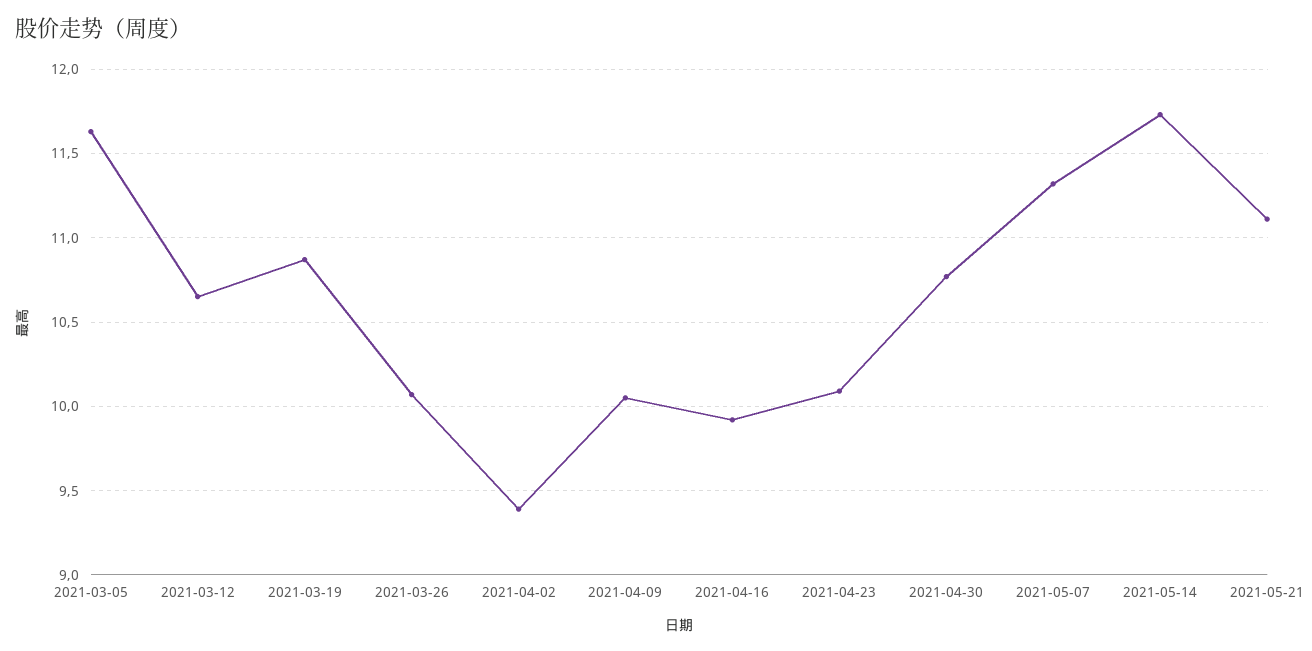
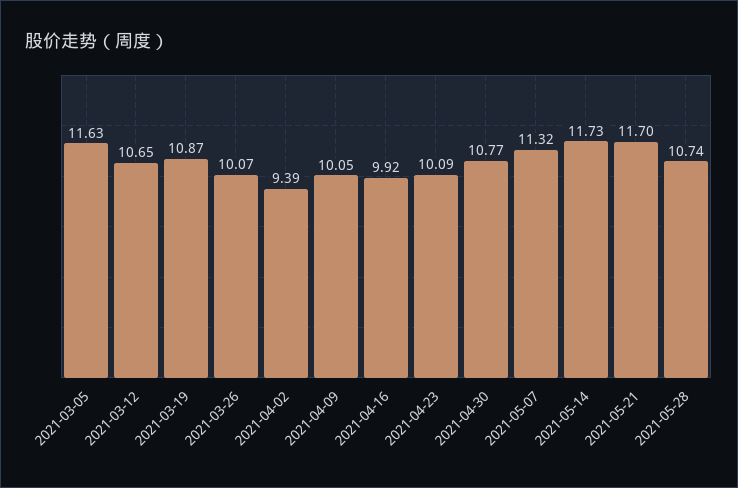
2021-05-21: 11.1 -> 11.7
2021-05-28: none -> 10.74

